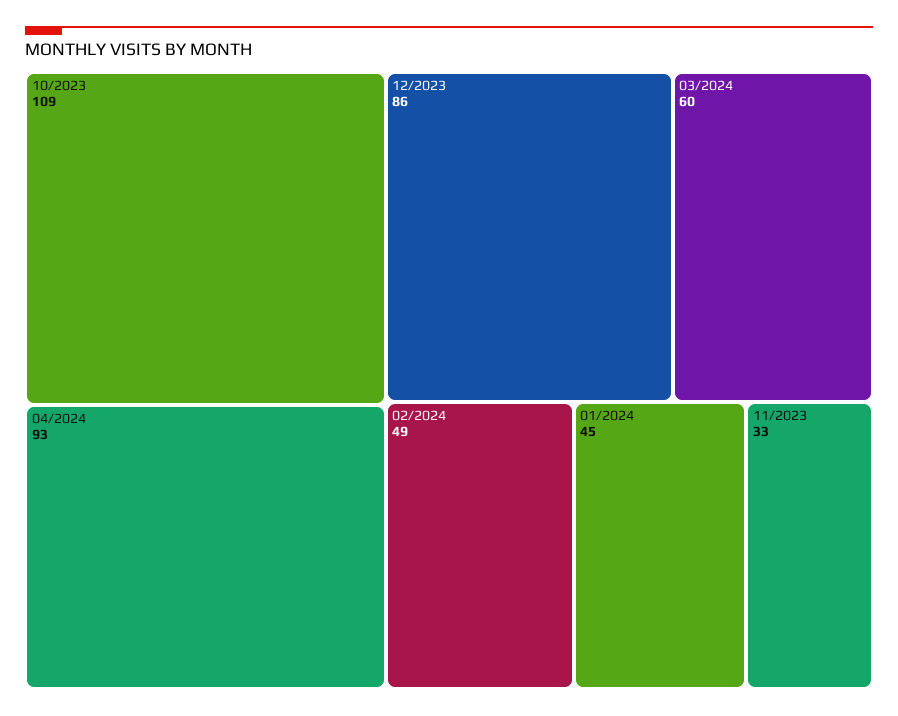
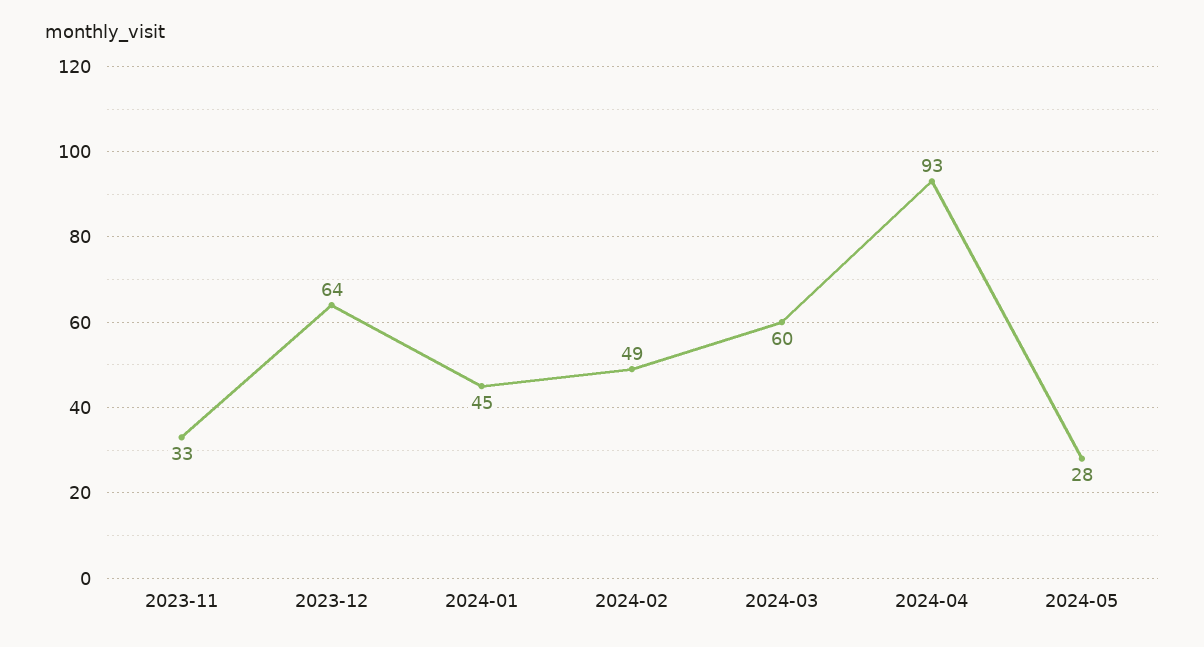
10/2023: 109 -> none
12/2023: 86 -> 64
2024-05: none -> 28

